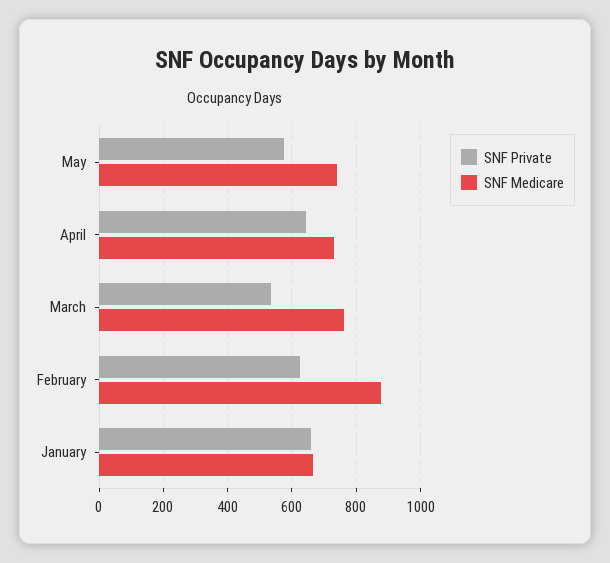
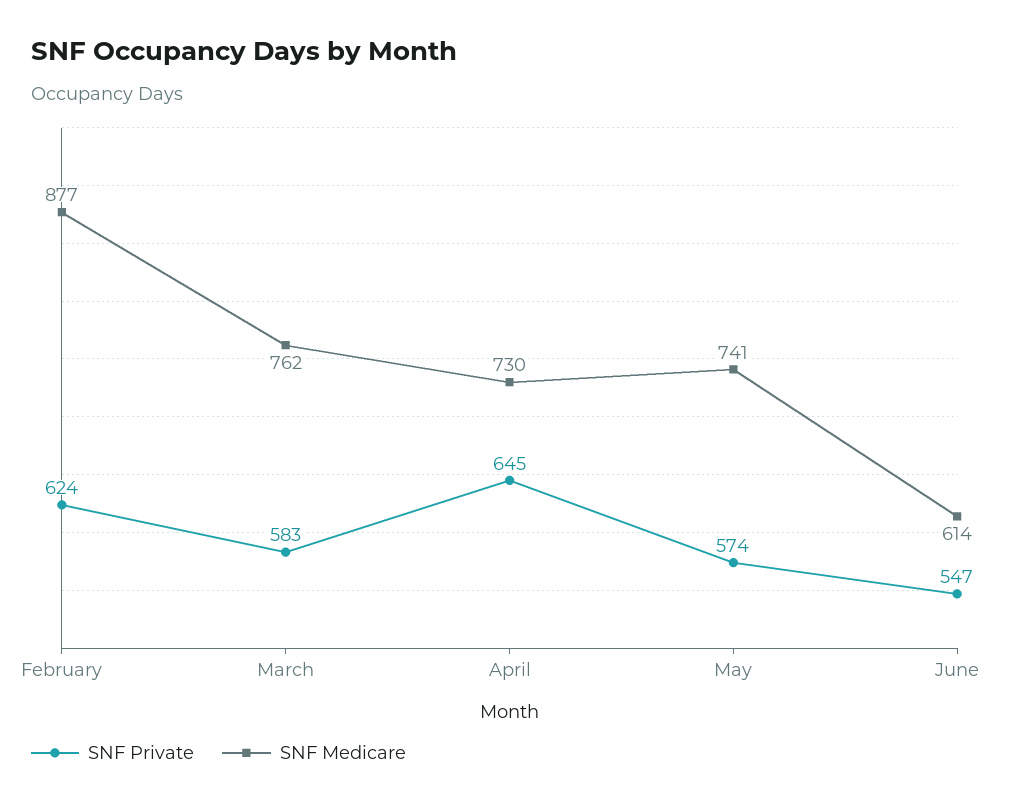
SNF Private, March: 540 -> 583
SNF Private, January: 660 -> none
SNF Medicare, January: 660 -> none
SNF Private, June: none -> 547
SNF Medicare, June: none -> 614

